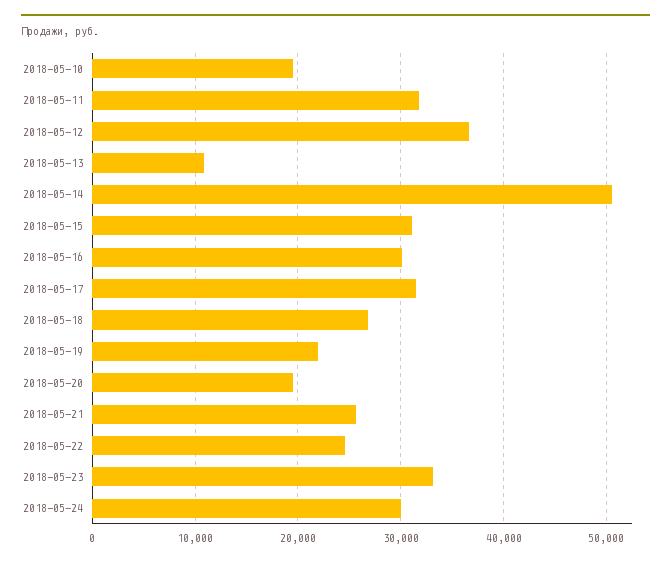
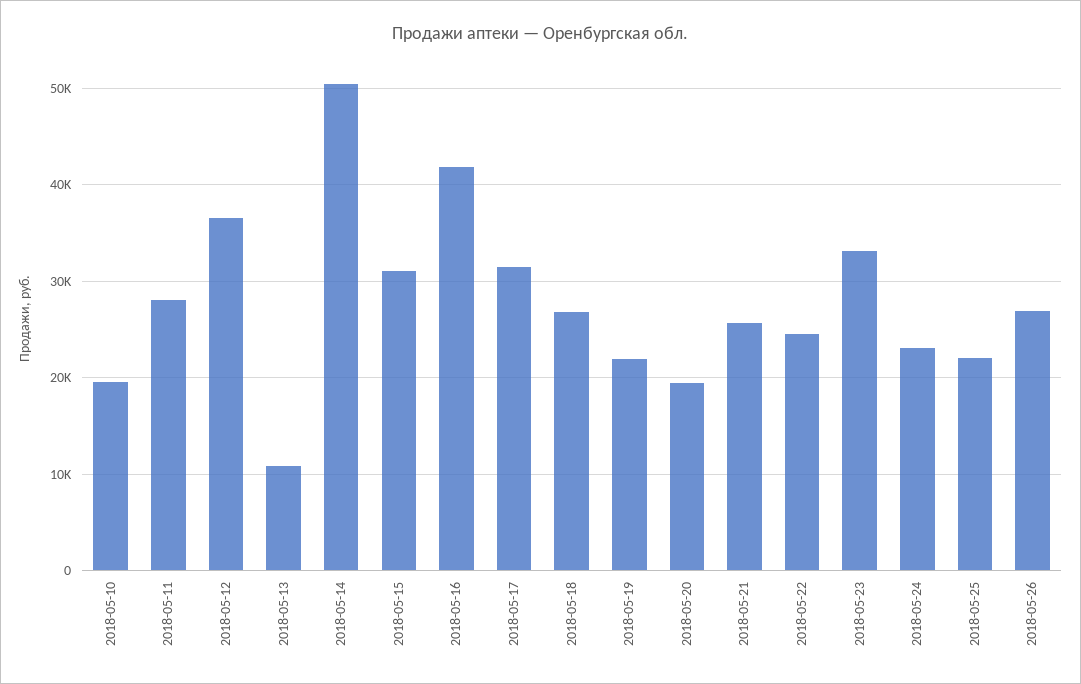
2018-05-11: 32000 -> 28000
2018-05-16: 30000 -> 42000
2018-05-24: 30000 -> 23000
2018-05-25: none -> 22000
2018-05-26: none -> 27000

